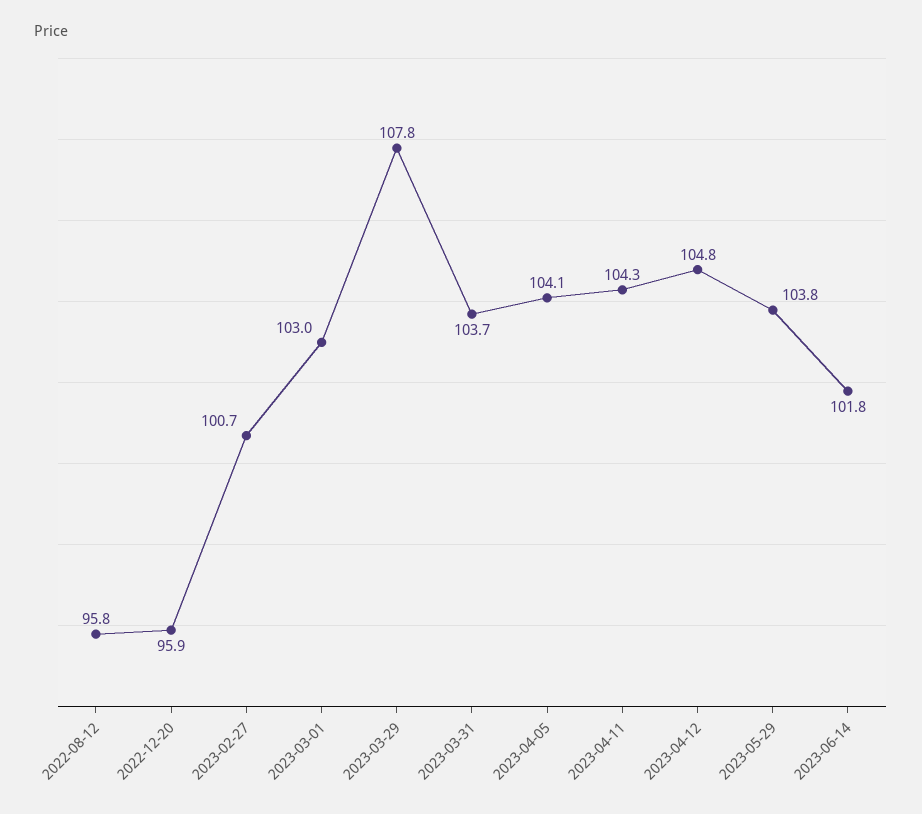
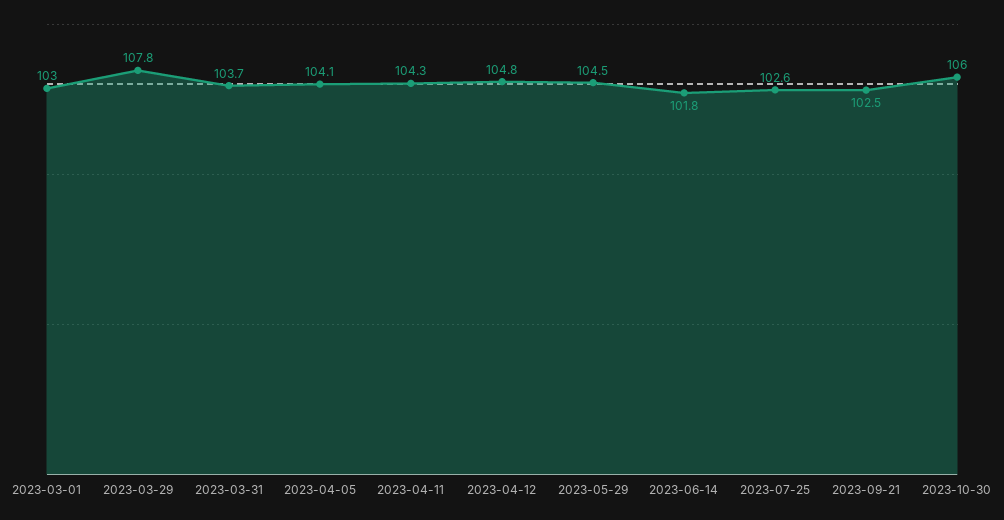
2022-08-12: 95.8 -> none
2022-12-20: 95.9 -> none
2023-02-27: 100.7 -> none
2023-05-29: 103.8 -> 104.5
2023-07-25: none -> 102.6
2023-09-21: none -> 102.5
2023-10-30: none -> 106

